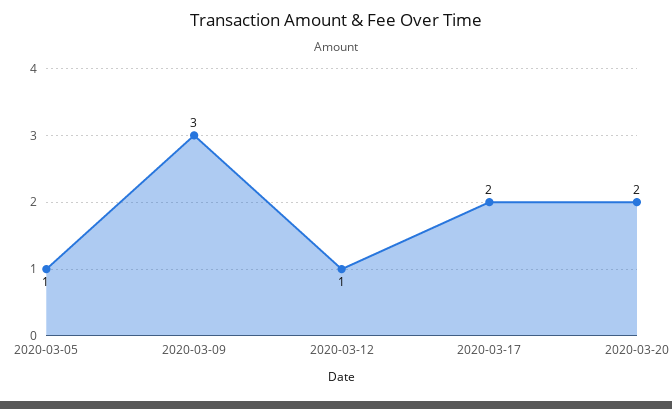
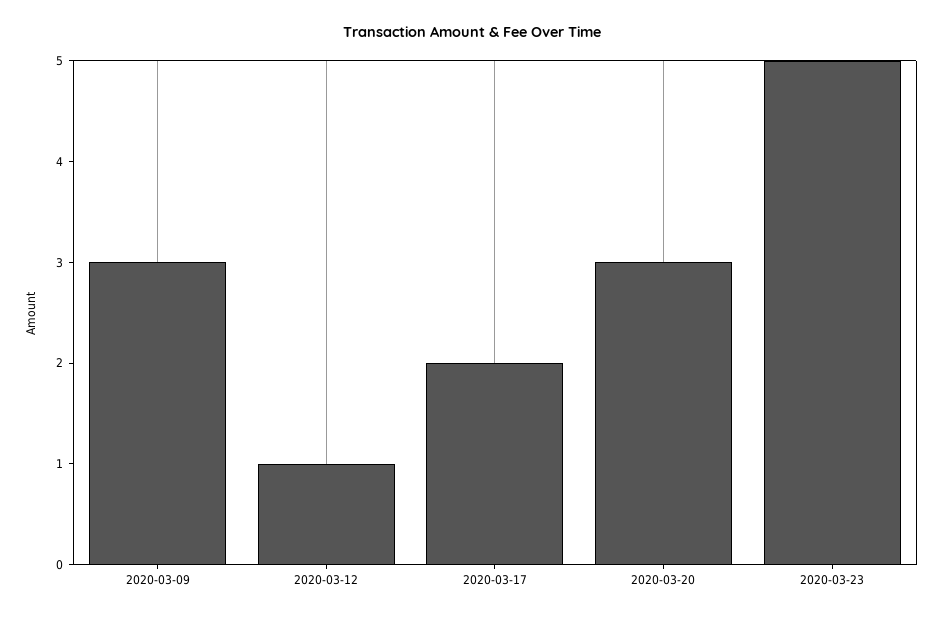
2020-03-05: 1 -> none
2020-03-20: 2 -> 3
2020-03-23: none -> 5

